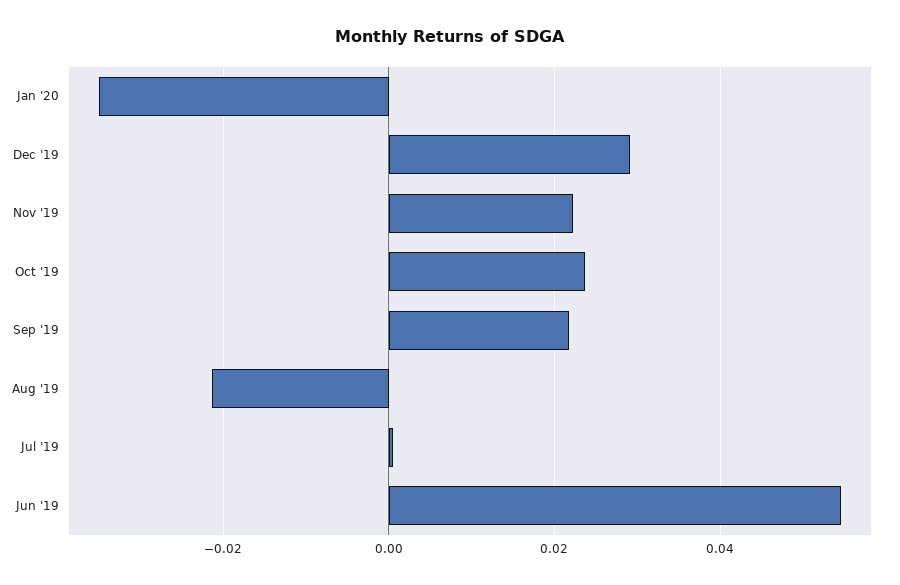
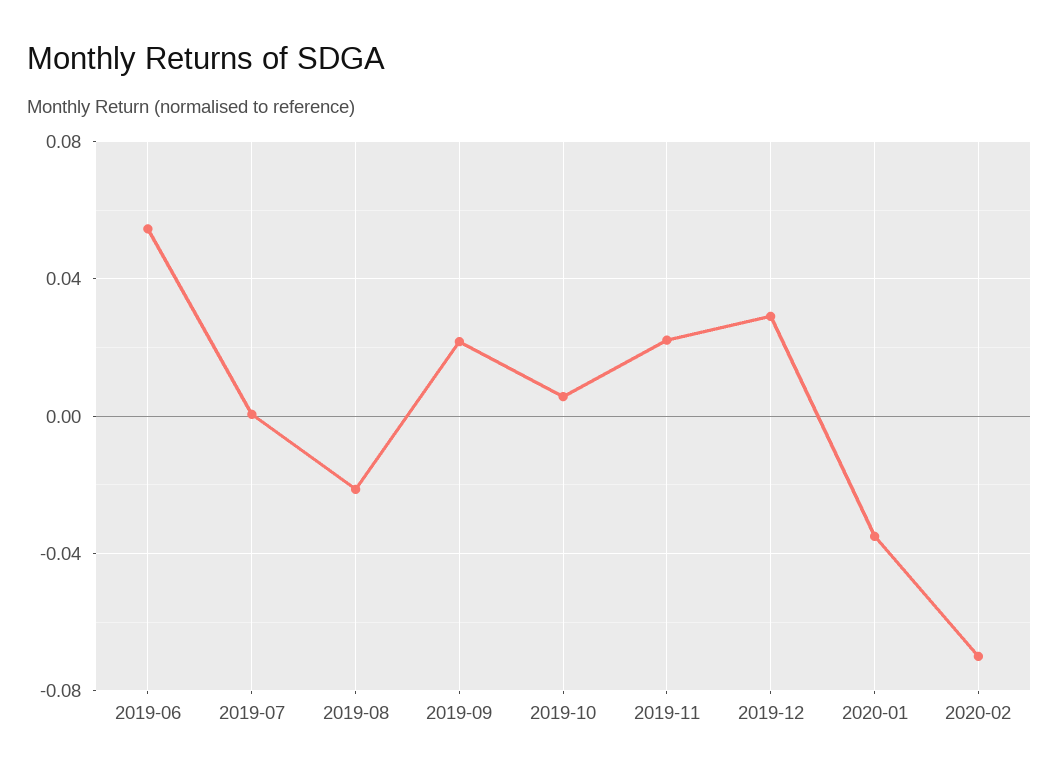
Oct '19: 0.024 -> 0.005
2020-02: none -> -0.07

